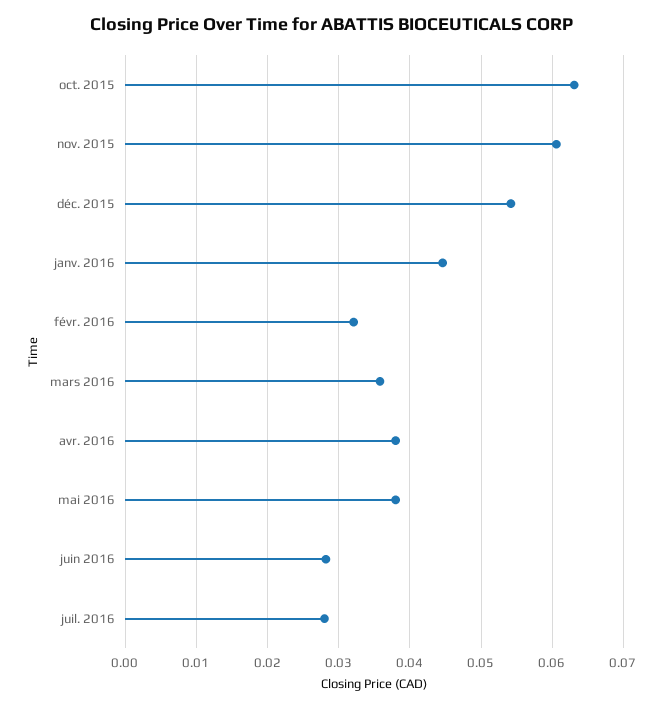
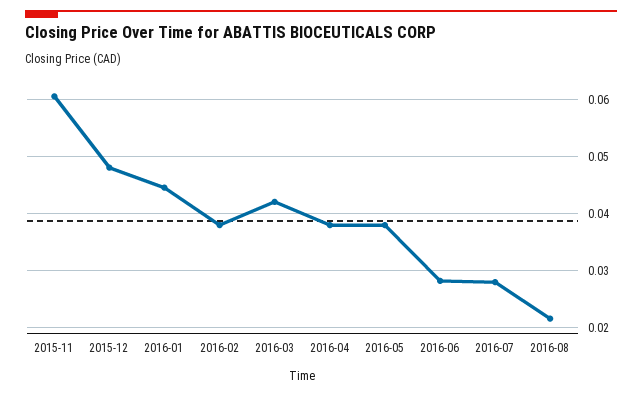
oct. 2015: 0.063 -> none
déc. 2015: 0.054 -> 0.048
févr. 2016: 0.032 -> 0.038
mars 2016: 0.036 -> 0.042
2016-08: none -> 0.022

